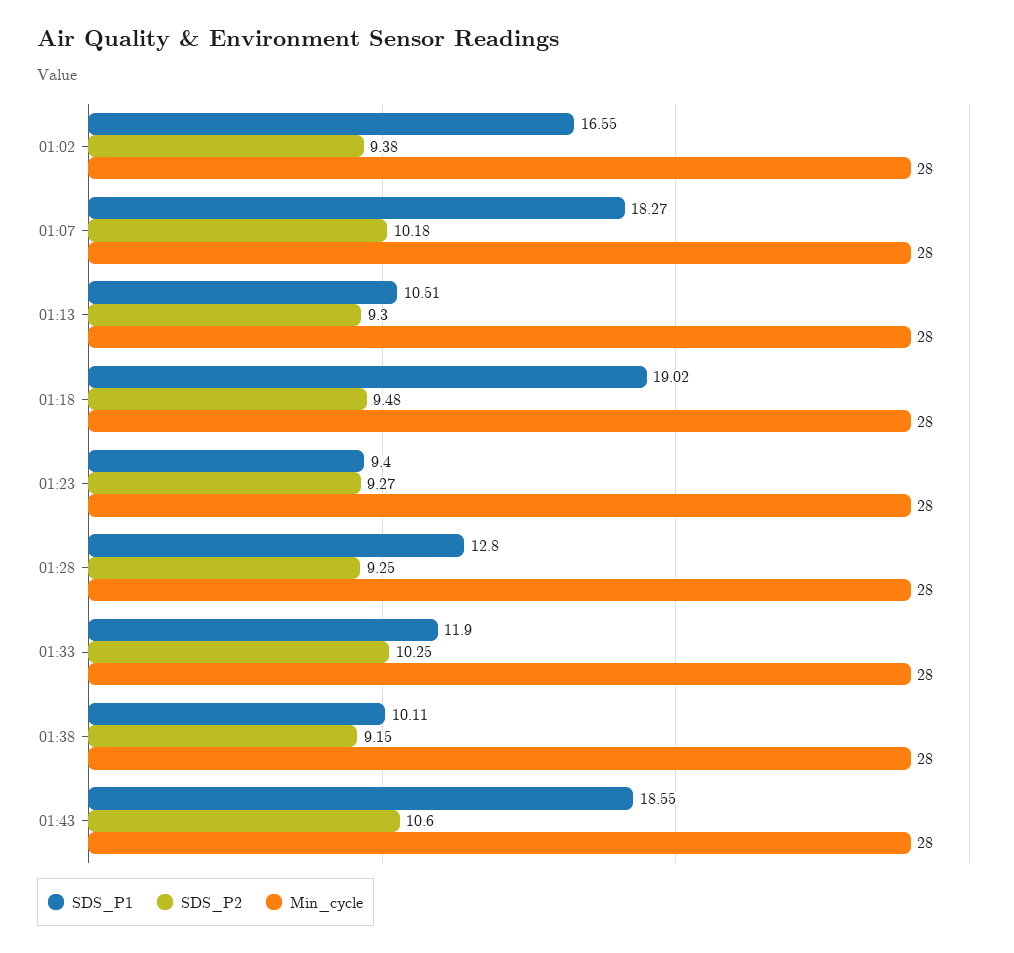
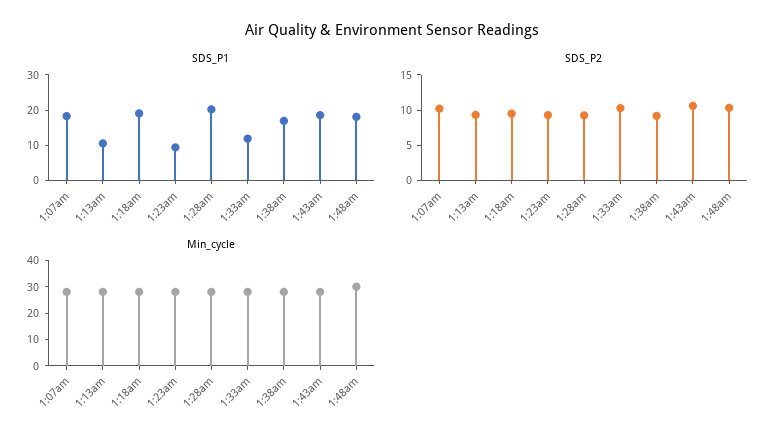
SDS_P1, 01:02: 16.55 -> none
SDS_P2, 01:02: 9.38 -> none
Min_cycle, 01:02: 28 -> none
SDS_P1, 01:28: 12.8 -> 20
SDS_P1, 01:38: 10.11 -> 17.5
SDS_P1, 1:48am: none -> 17.5
SDS_P2, 1:48am: none -> 10
Min_cycle, 1:48am: none -> 30

